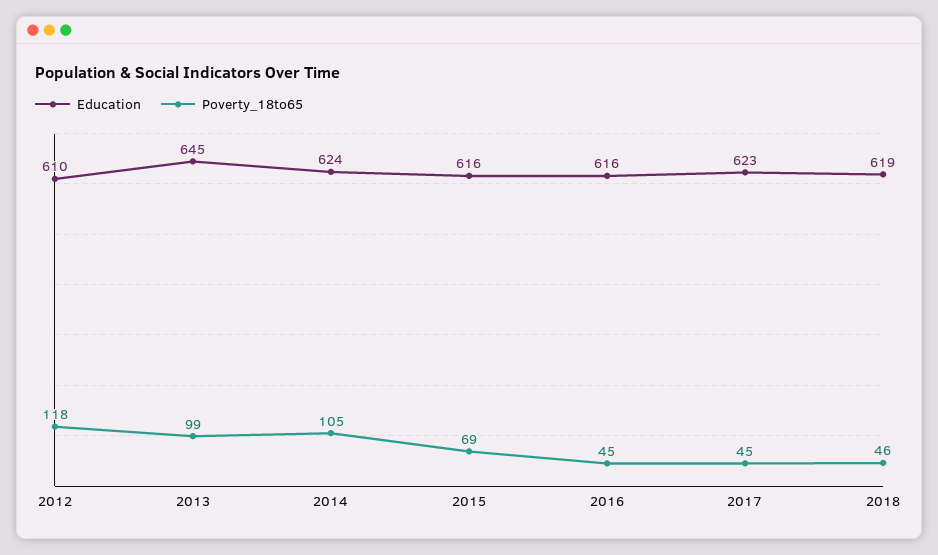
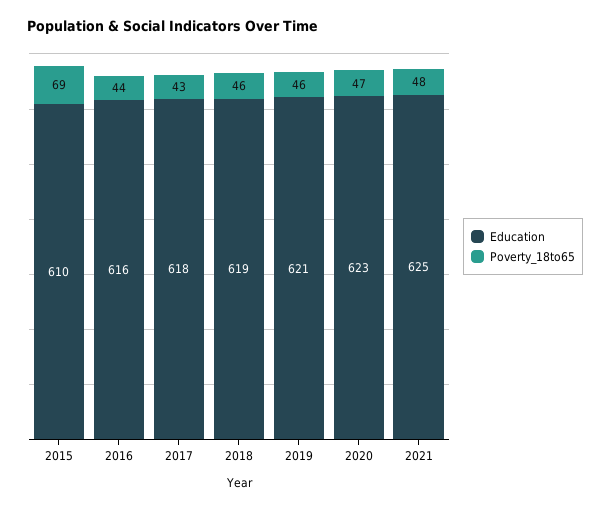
Education, 2012: 610 -> none
Poverty_18to65, 2012: 118 -> none
Education, 2013: 645 -> none
Poverty_18to65, 2013: 99 -> none
Education, 2014: 624 -> none
Poverty_18to65, 2014: 105 -> none
Education, 2015: 616 -> 610
Poverty_18to65, 2016: 45 -> 44
Education, 2017: 623 -> 618
Poverty_18to65, 2017: 45 -> 43
Education, 2019: none -> 621
Poverty_18to65, 2019: none -> 46
Education, 2020: none -> 623
Poverty_18to65, 2020: none -> 47
Education, 2021: none -> 625
Poverty_18to65, 2021: none -> 48

